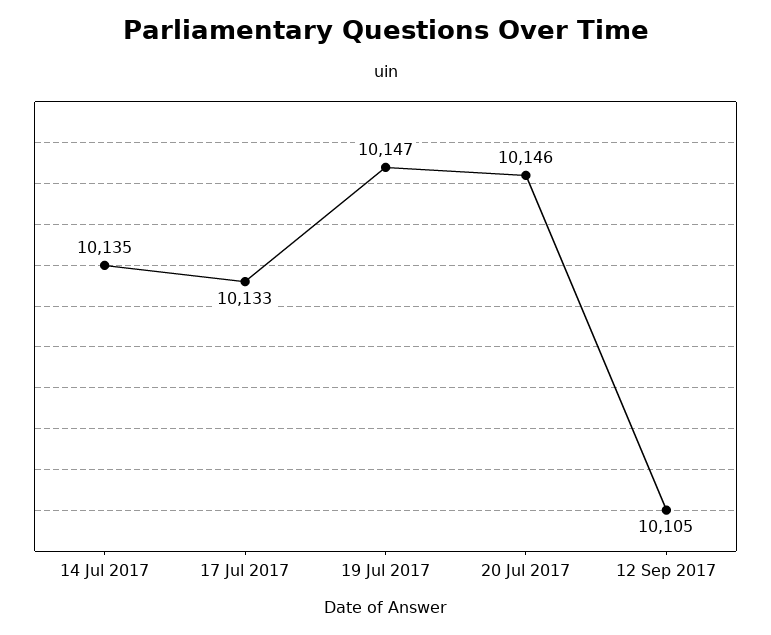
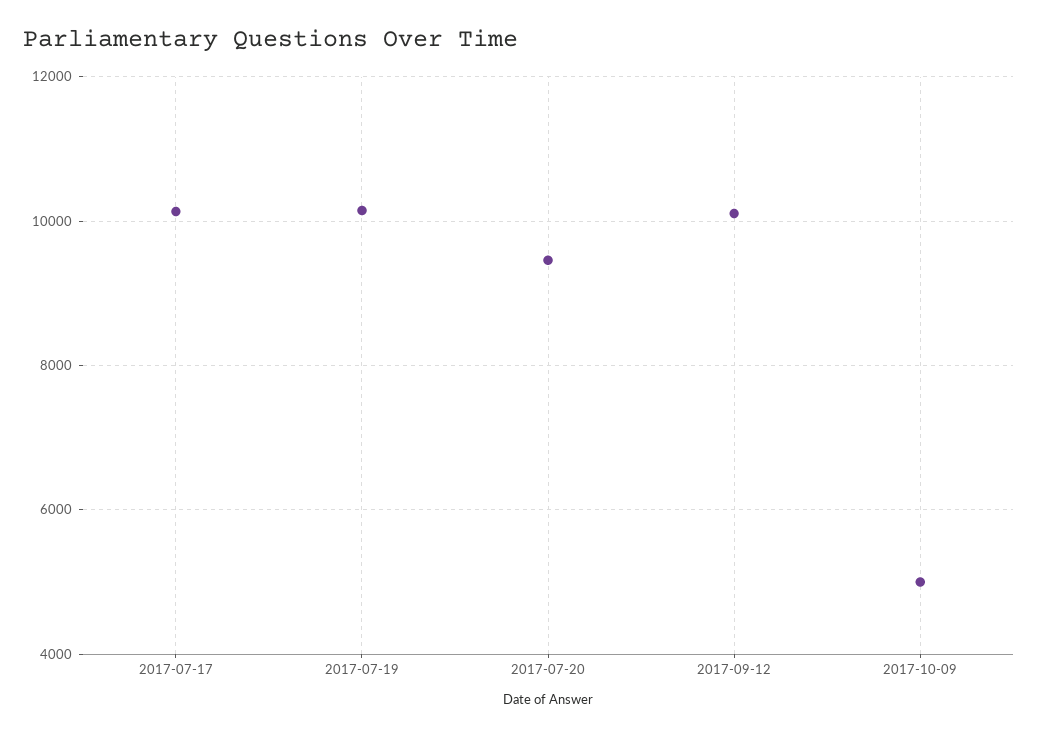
14 Jul 2017: 10135 -> none
20 Jul 2017: 10146 -> 9400
2017-10-09: none -> 5000

